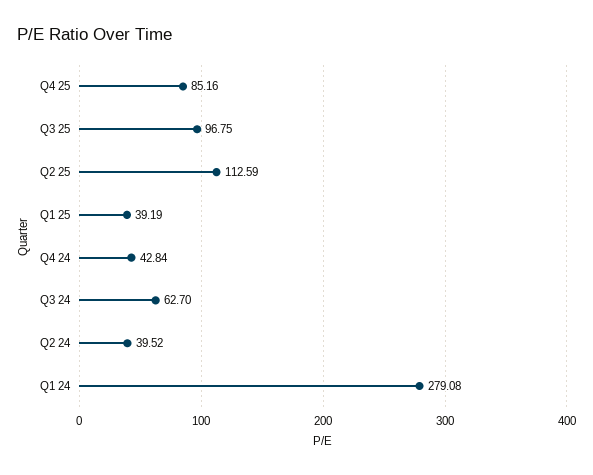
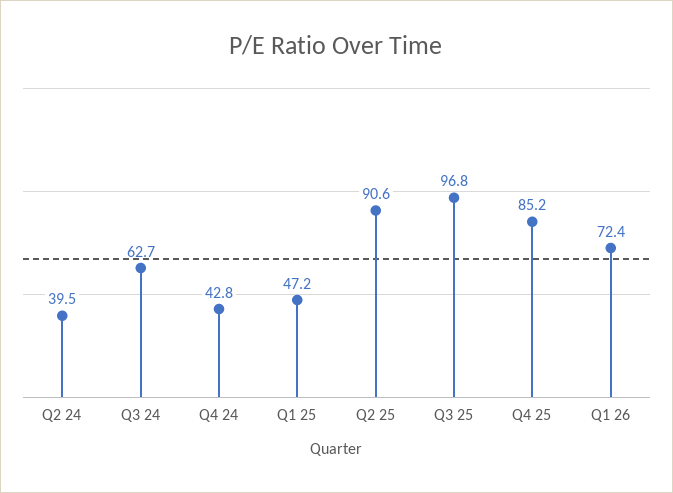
Q2 25: 112.59 -> 90.6
Q1 25: 39.19 -> 47.2
Q1 24: 279.08 -> none
Q1 26: none -> 72.4

